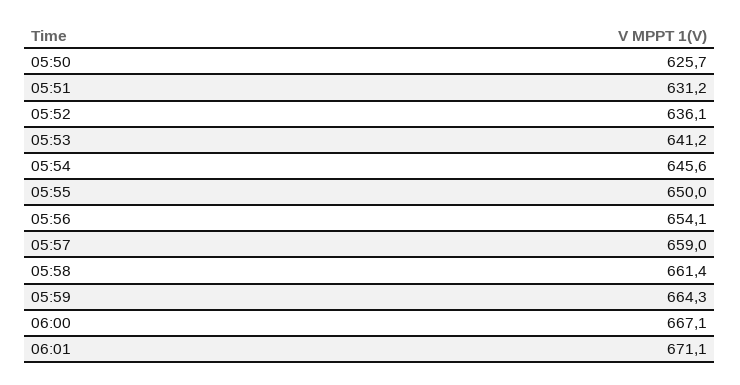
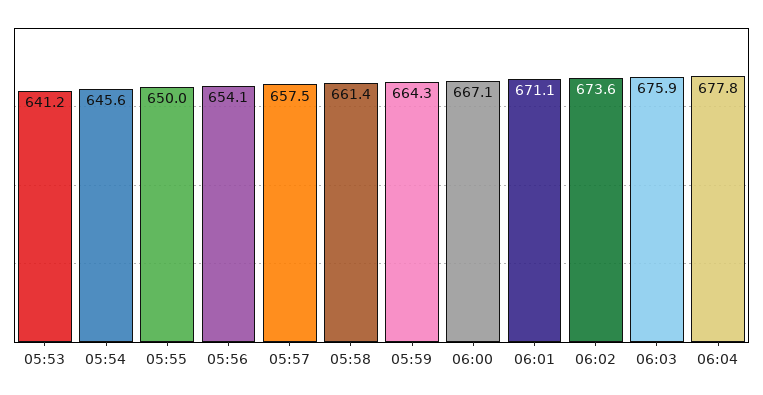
05:50: 625.7 -> none
05:51: 631.2 -> none
05:52: 636.1 -> none
05:57: 659 -> 657.5
06:02: none -> 673.6
06:03: none -> 675.9
06:04: none -> 677.8

